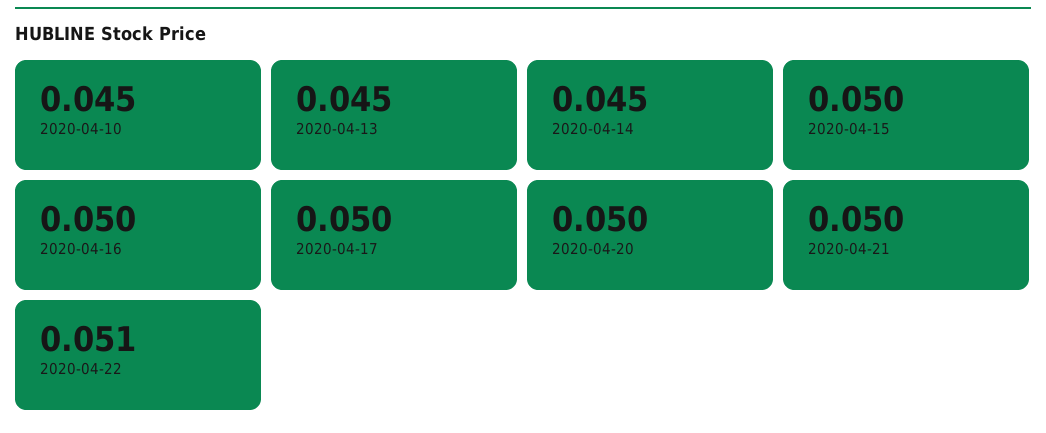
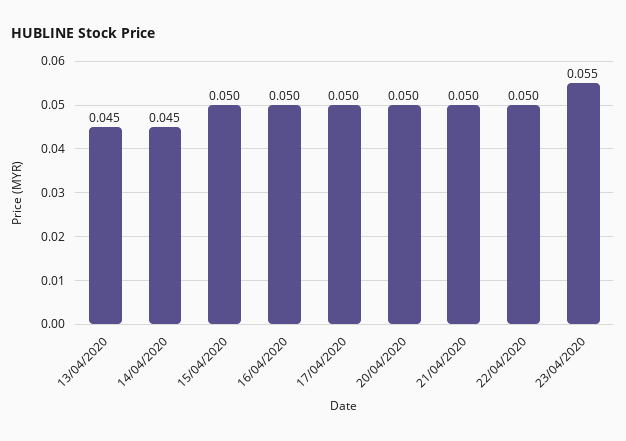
2020-04-10: 0.045 -> none
2020-04-22: 0.051 -> 0.05
23/04/2020: none -> 0.055

